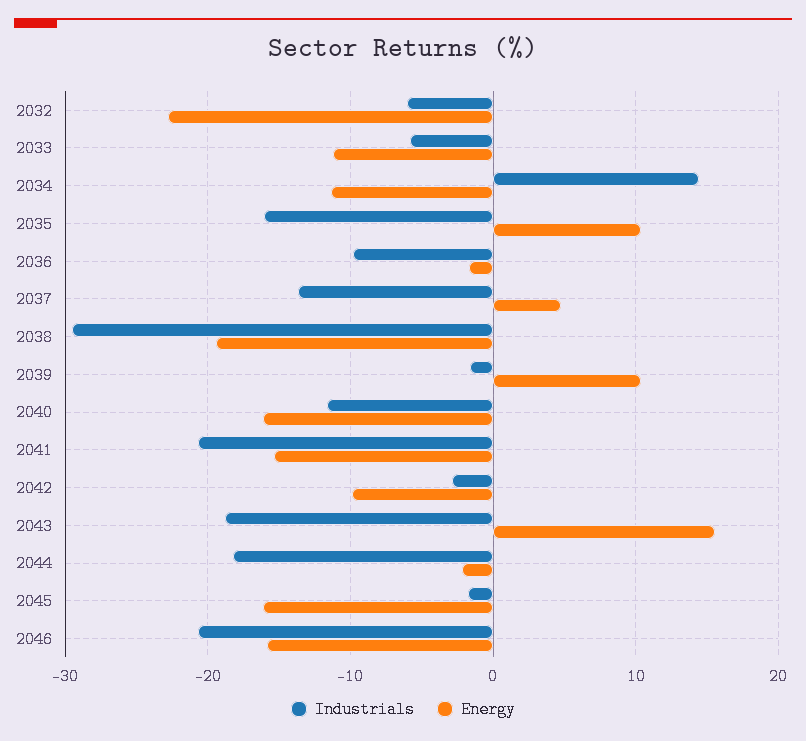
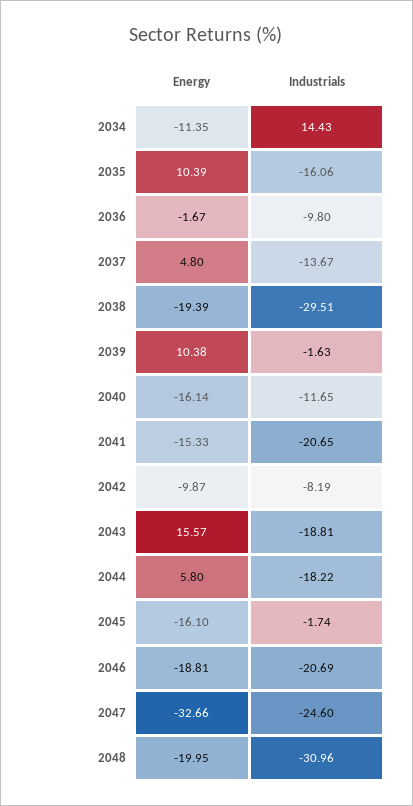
Industrials, 2032: -6 -> none
Energy, 2032: -23 -> none
Industrials, 2033: -6 -> none
Energy, 2033: -11 -> none
Industrials, 2042: -3 -> -8.19
Energy, 2044: -2 -> 5.8
Energy, 2046: -16 -> -18.81
Energy, 2047: none -> -32.66
Industrials, 2047: none -> -24.6
Energy, 2048: none -> -19.95
Industrials, 2048: none -> -30.96

